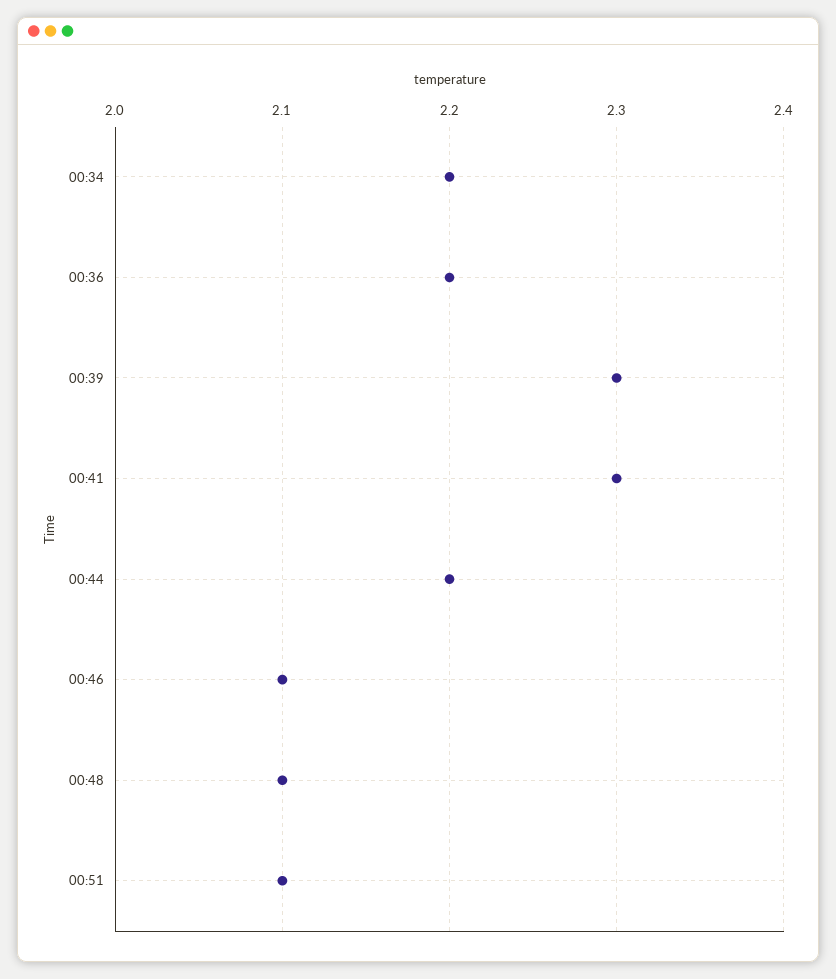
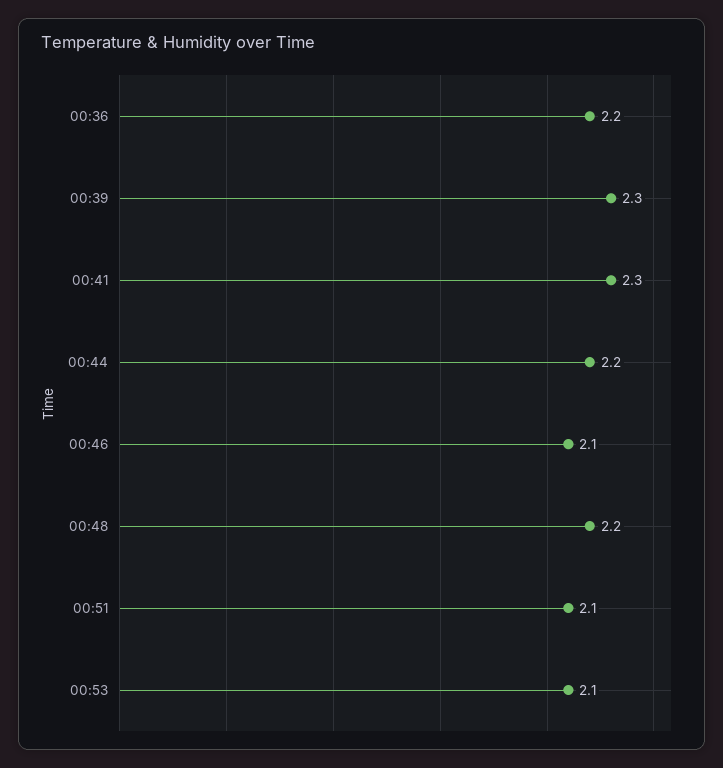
00:34: 2.2 -> none
00:48: 2.1 -> 2.2
00:53: none -> 2.1

